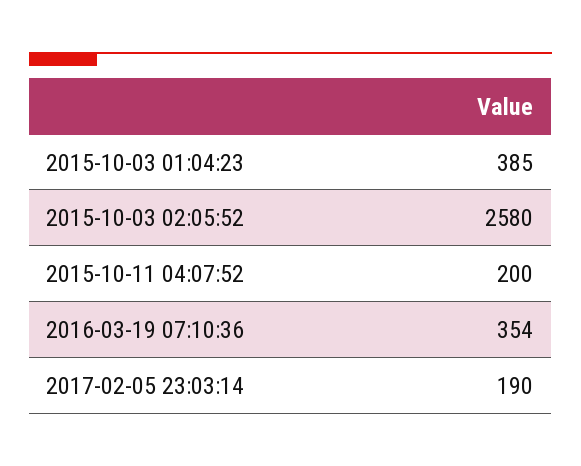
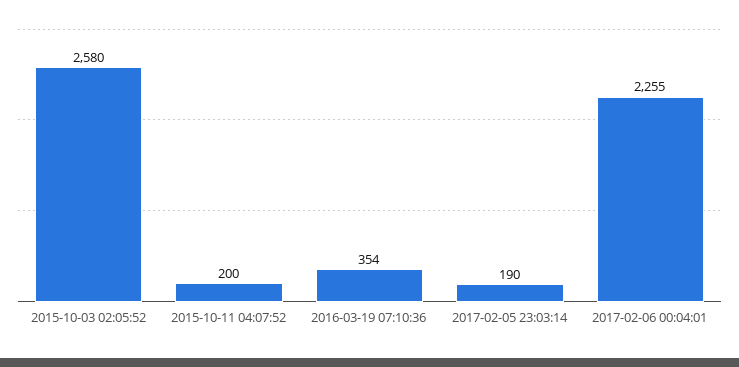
2015-10-03 01:04:23: 385 -> none
2017-02-06 00:04:01: none -> 2255

